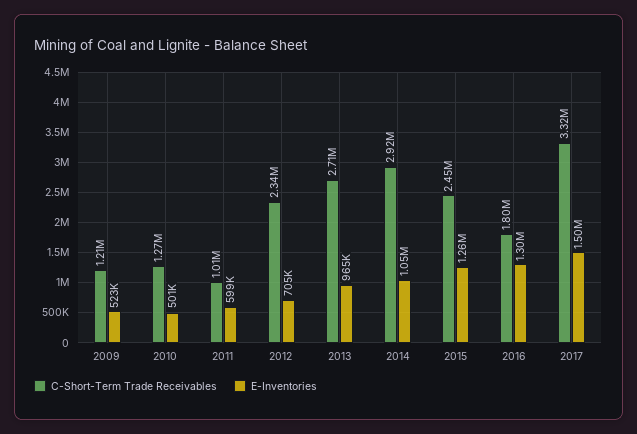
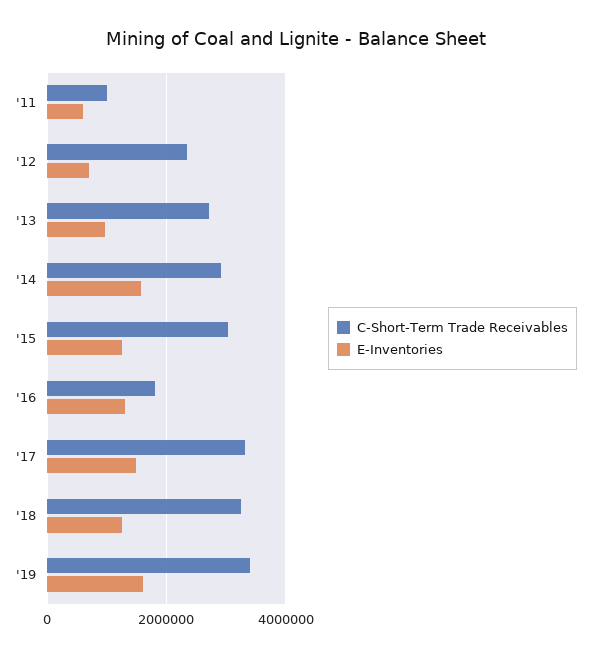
C-Short-Term Trade Receivables, 2009: 1210000 -> none
E-Inventories, 2009: 523000 -> none
C-Short-Term Trade Receivables, 2010: 1270000 -> none
E-Inventories, 2010: 501000 -> none
E-Inventories, 2014: 1050000 -> 1600000
C-Short-Term Trade Receivables, 2015: 2450000 -> 3000000
C-Short-Term Trade Receivables, '18: none -> 3200000
E-Inventories, '18: none -> 1200000
C-Short-Term Trade Receivables, '19: none -> 3400000
E-Inventories, '19: none -> 1600000

